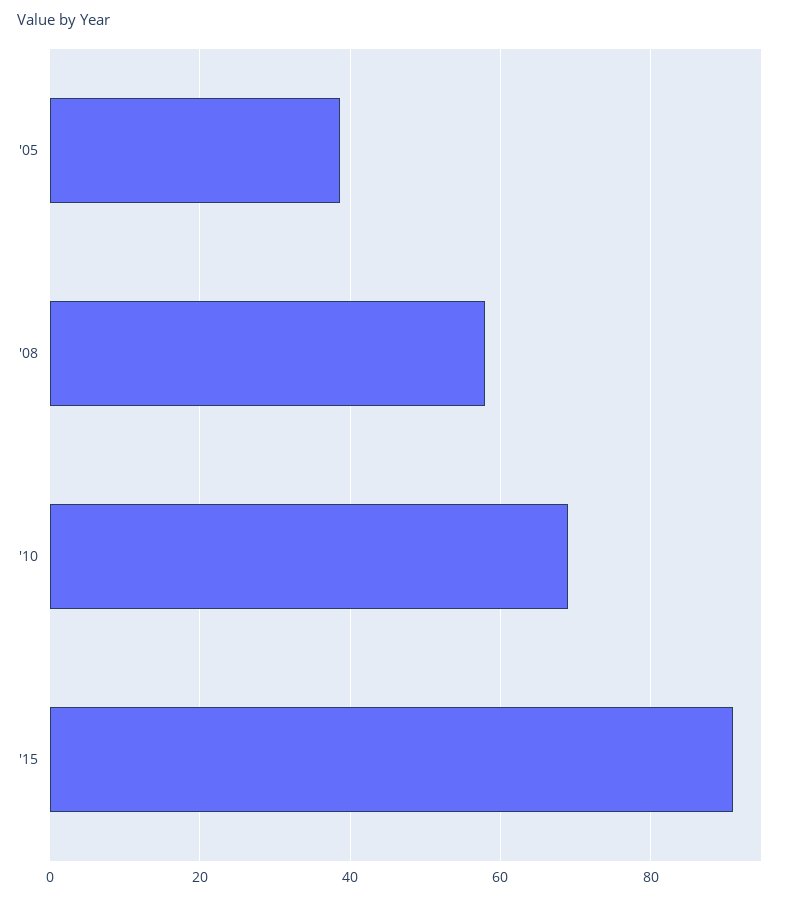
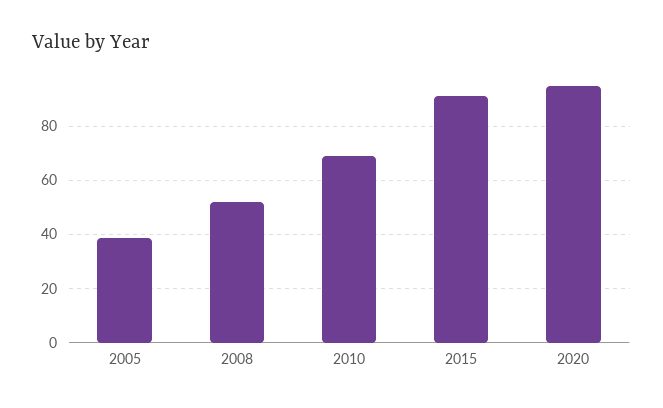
'08: 58 -> 52.5
2020: none -> 95

